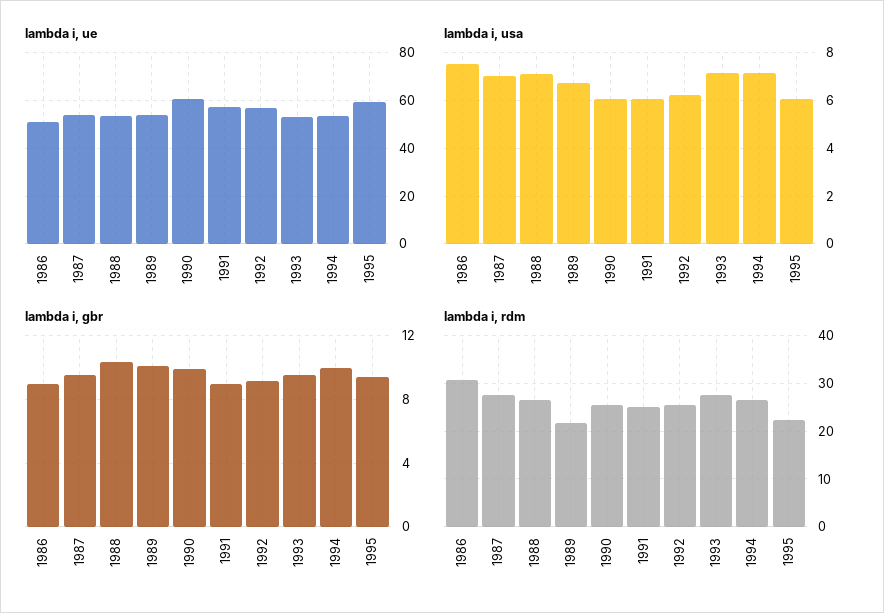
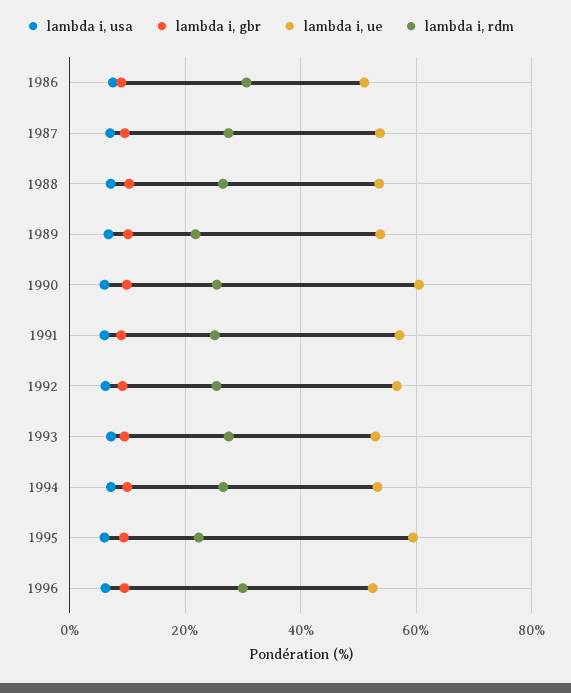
lambda i, usa, 1996: none -> 6
lambda i, gbr, 1996: none -> 10
lambda i, ue, 1996: none -> 52
lambda i, rdm, 1996: none -> 30

